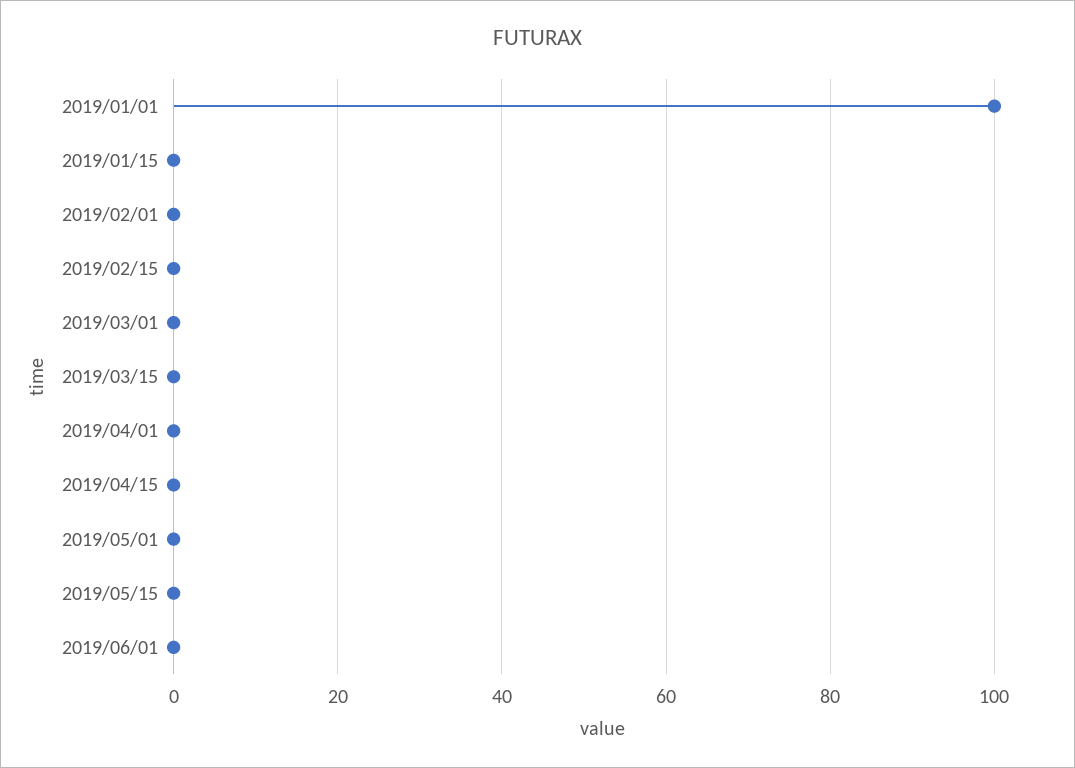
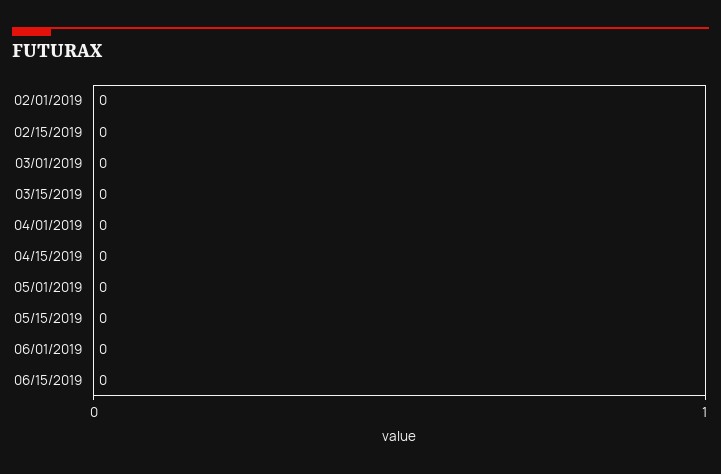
2019/01/01: 100 -> none
2019/01/15: 0 -> none
06/15/2019: none -> 0

